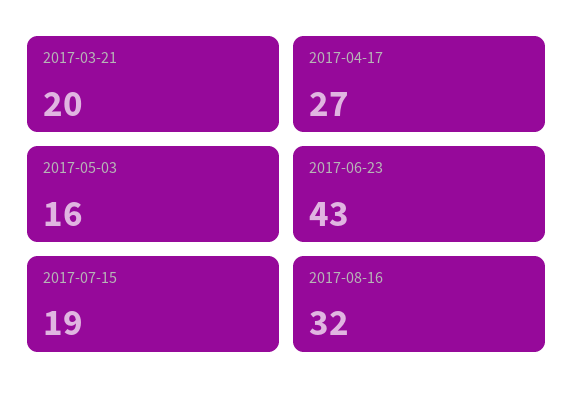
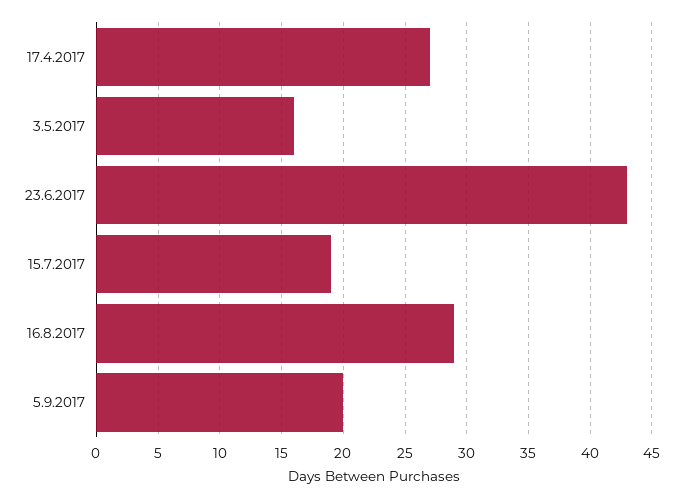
2017-03-21: 20 -> none
2017-08-16: 32 -> 29
5.9.2017: none -> 20

